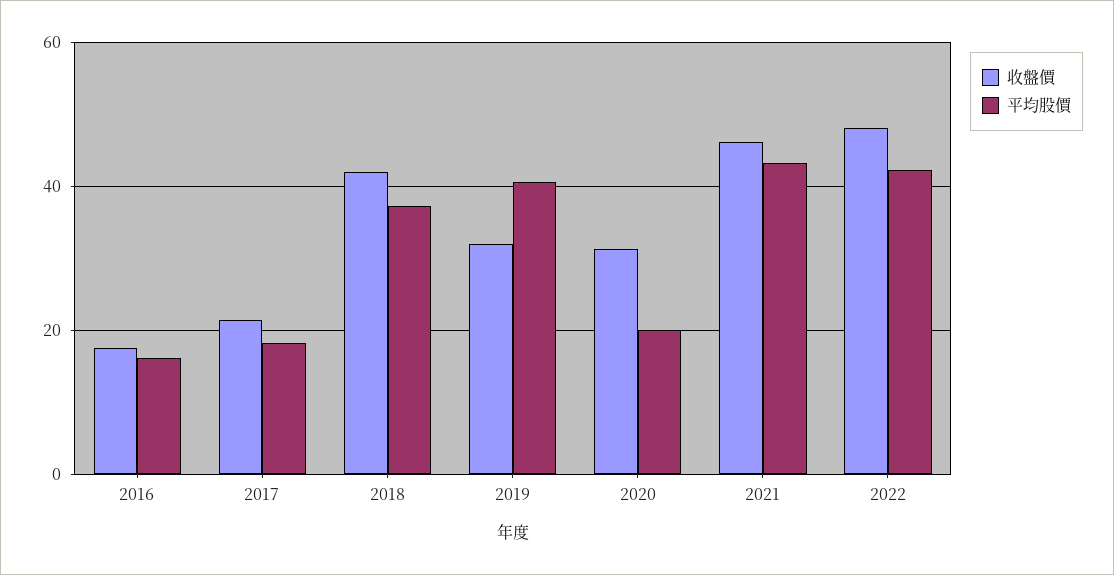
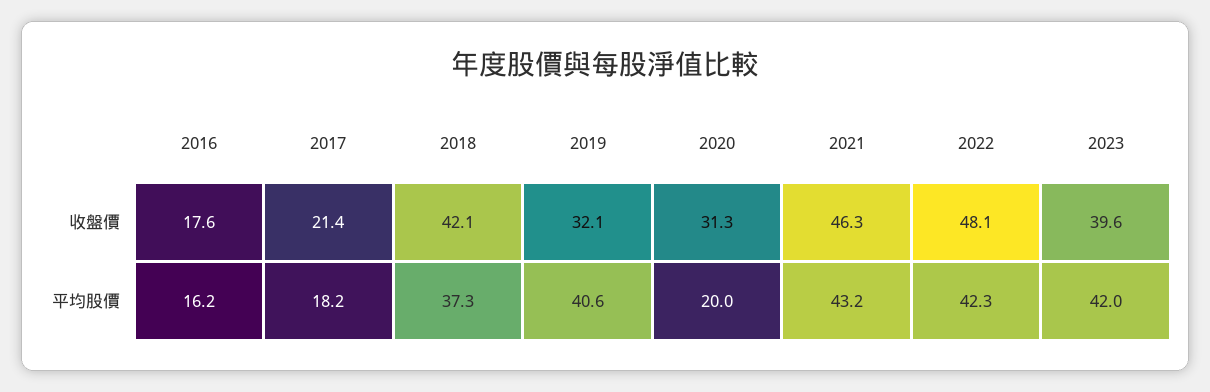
收盤價, 2023: none -> 39.6
平均股價, 2023: none -> 42

